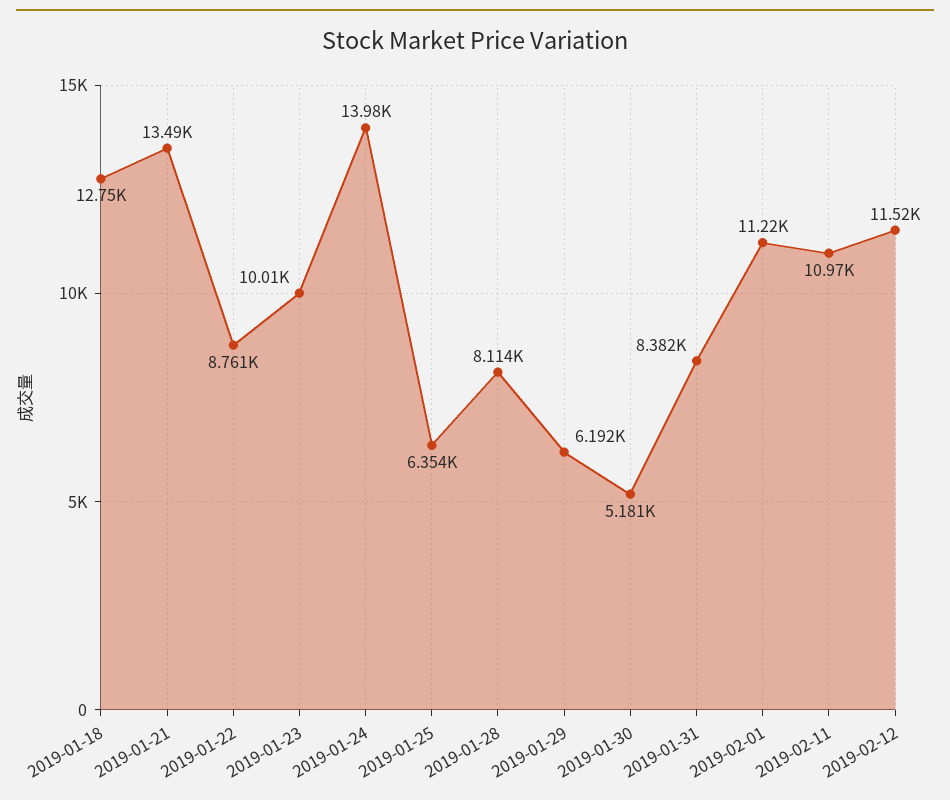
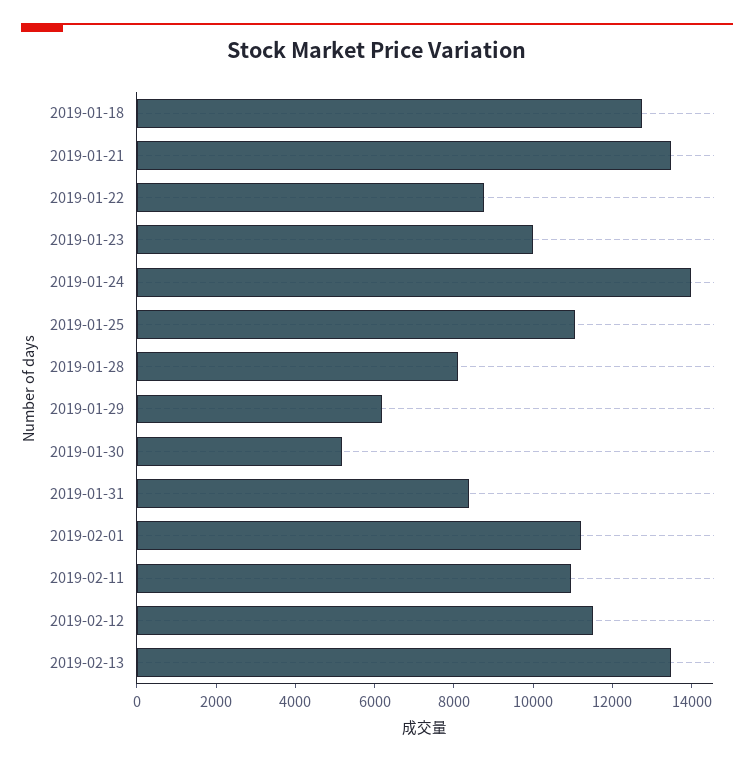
2019-01-25: 6354 -> 11000
2019-02-13: none -> 13500

